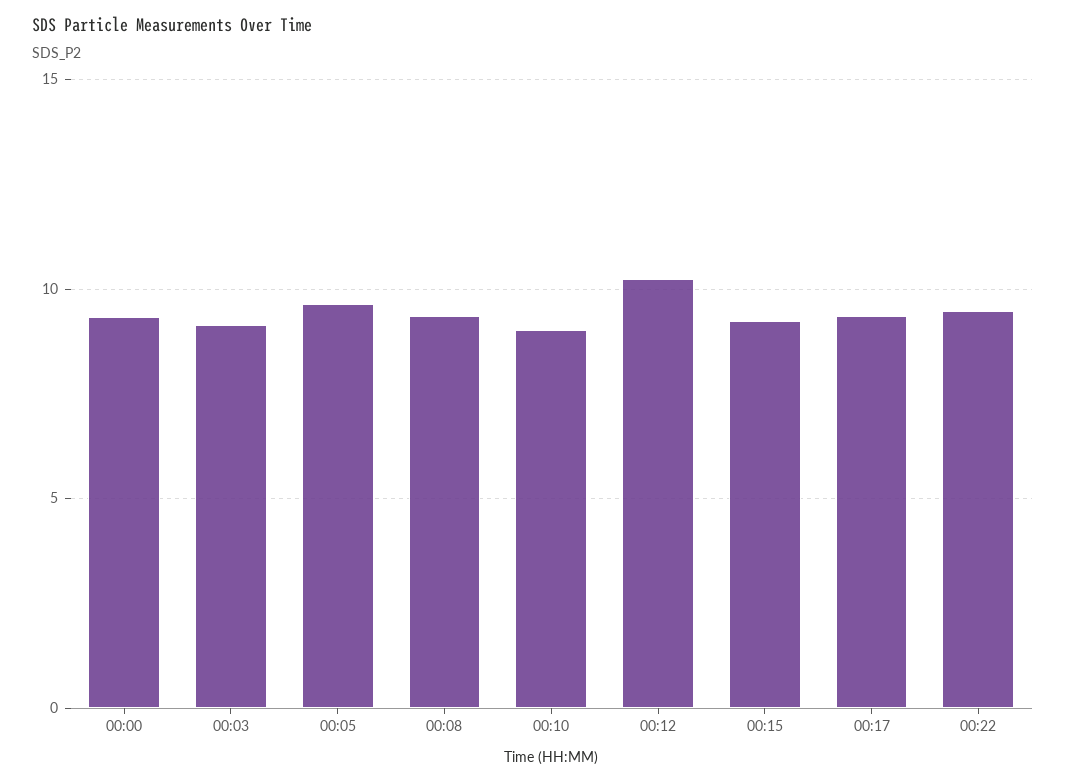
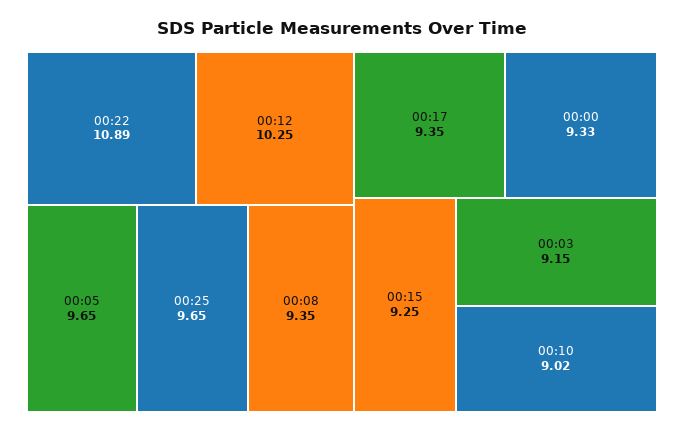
00:22: 9.5 -> 10.89
00:25: none -> 9.65

